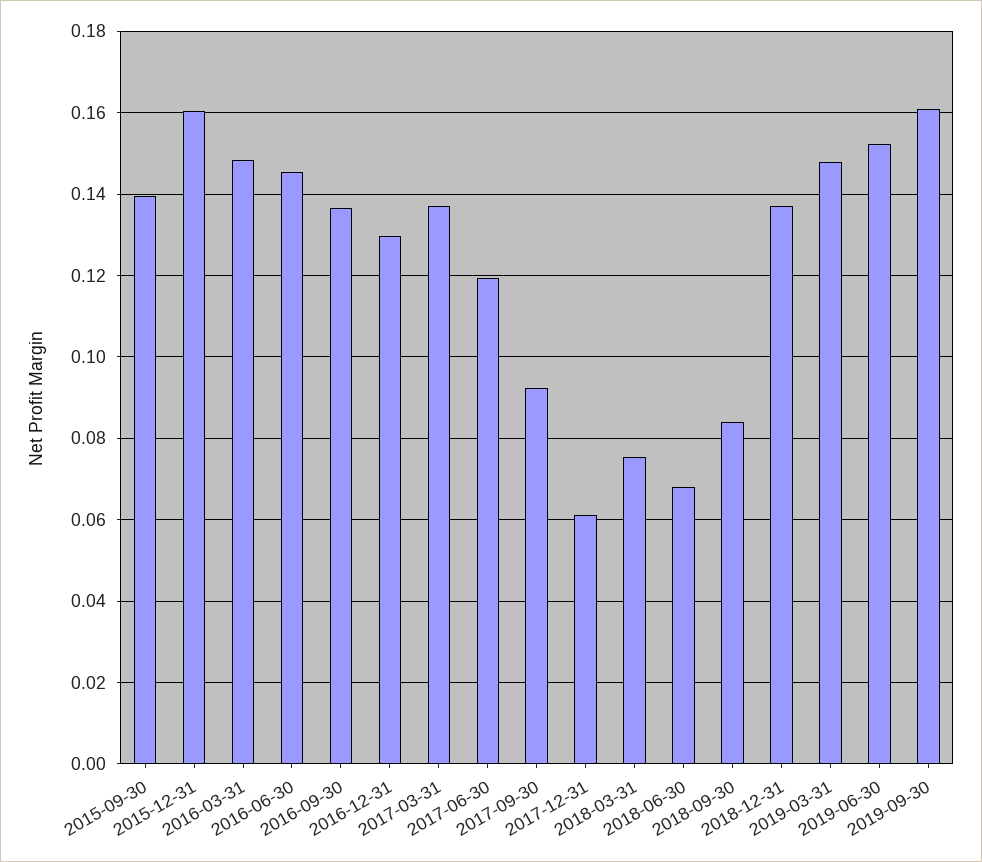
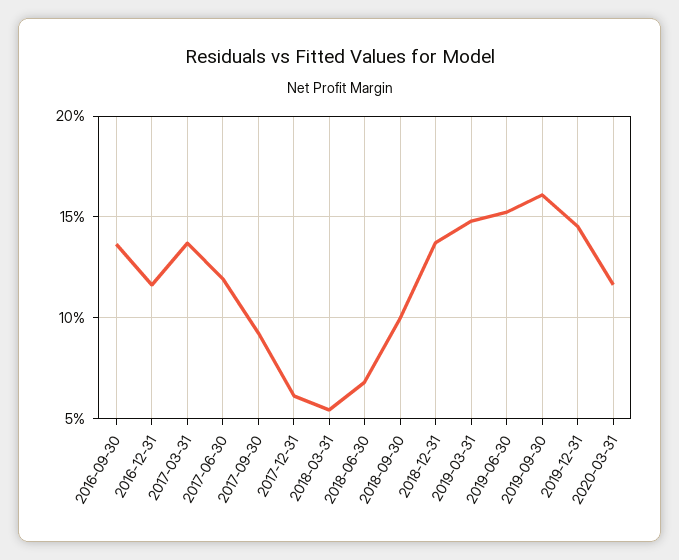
2015-09-30: 0.14 -> none
2015-12-31: 0.16 -> none
2016-03-31: 0.148 -> none
2016-06-30: 0.146 -> none
2016-12-31: 0.13 -> 0.115
2018-03-31: 0.076 -> 0.055
2018-09-30: 0.084 -> 0.1
2019-12-31: none -> 0.145
2020-03-31: none -> 0.115

